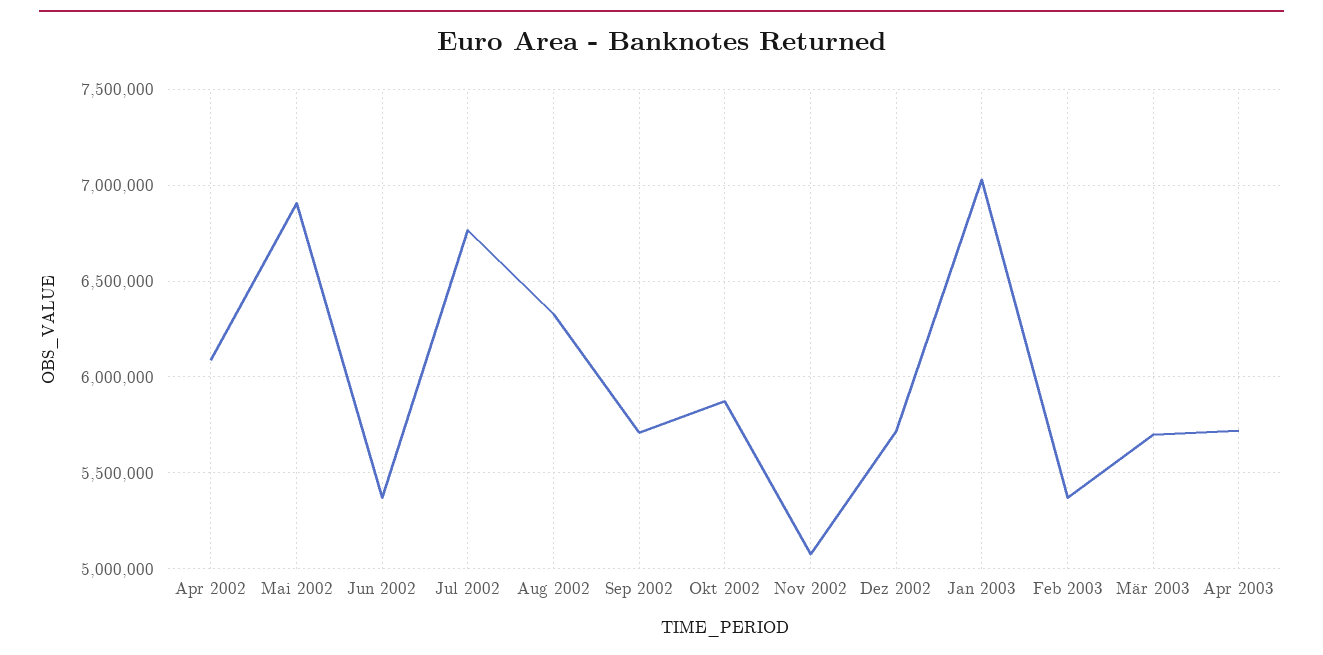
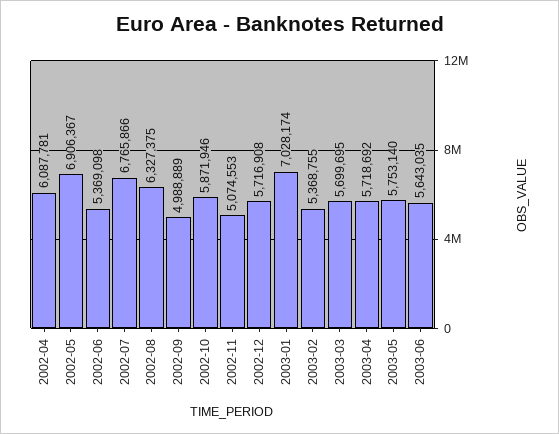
Sep 2002: 5700000 -> 4988889
2003-05: none -> 5753140
2003-06: none -> 5643035

